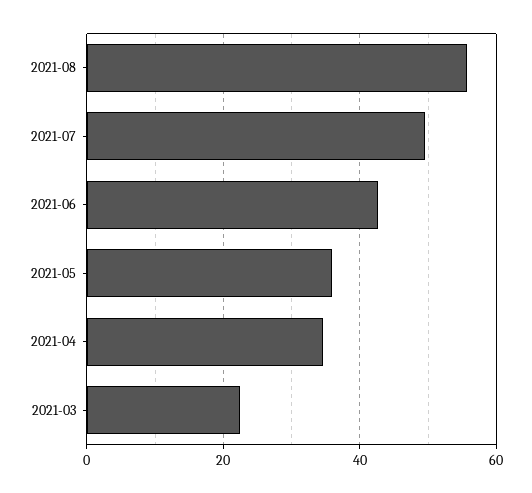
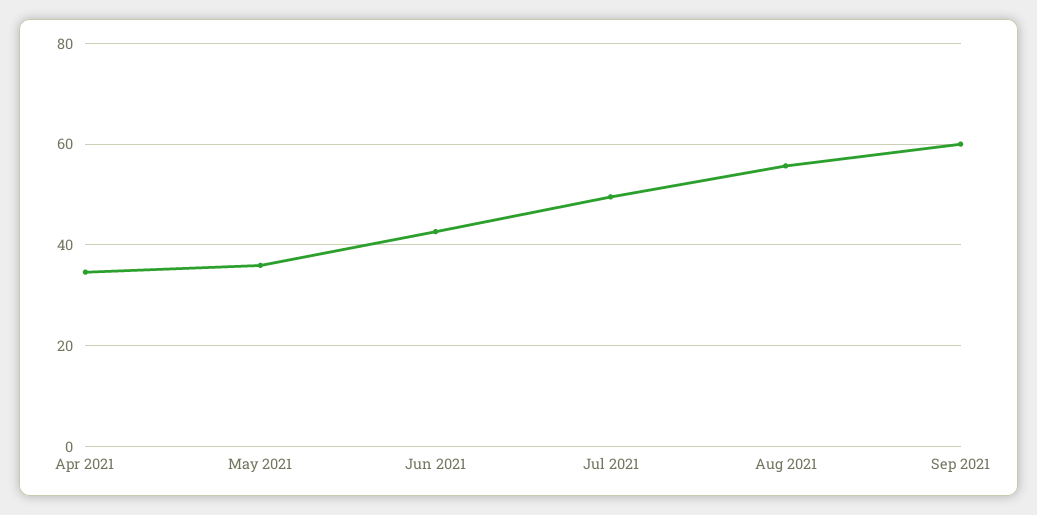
2021-03: 22 -> none
Sep 2021: none -> 60

